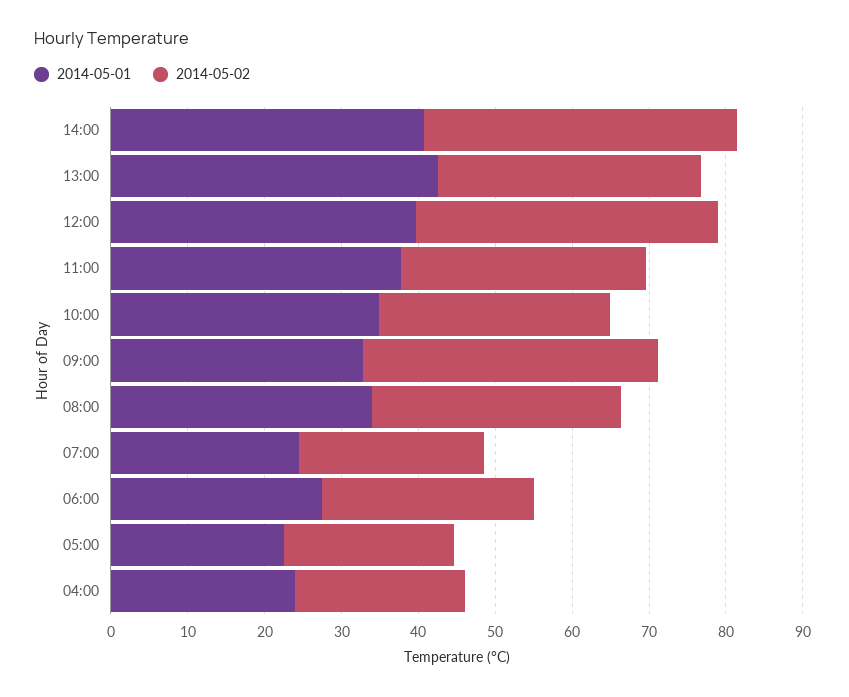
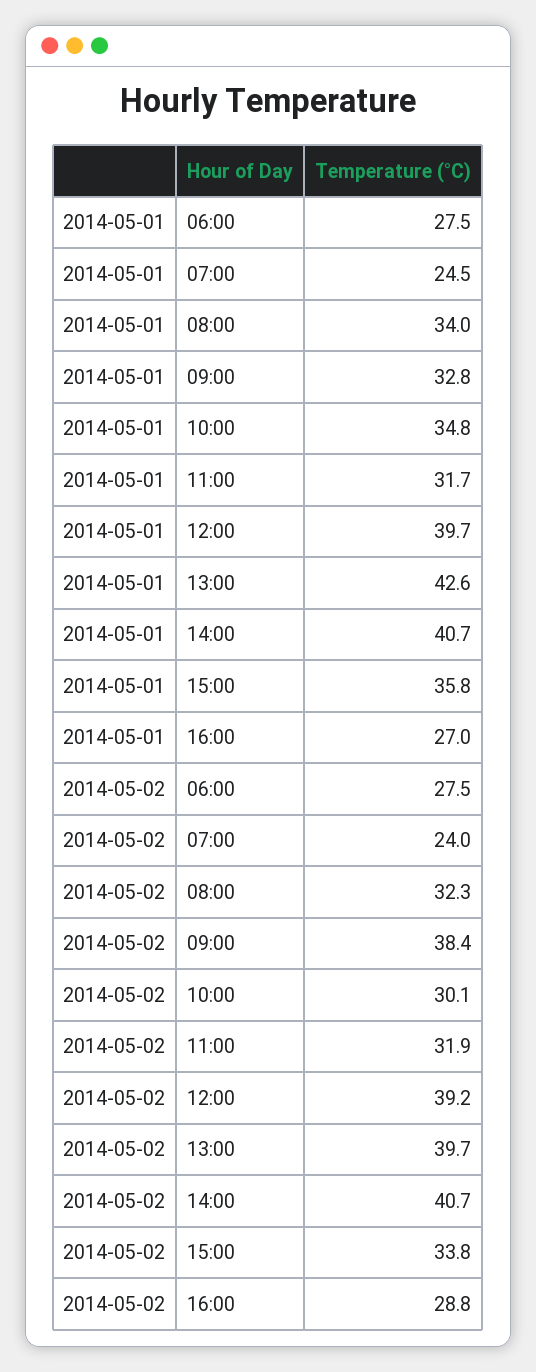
2014-05-02, 13:00: 34 -> 39.7
2014-05-01, 11:00: 38 -> 31.7
2014-05-01, 05:00: 22 -> none
2014-05-02, 05:00: 22 -> none
2014-05-01, 04:00: 24 -> none
2014-05-02, 04:00: 22 -> none
2014-05-01, 15:00: none -> 35.8
2014-05-01, 16:00: none -> 27
2014-05-02, 15:00: none -> 33.8
2014-05-02, 16:00: none -> 28.8

